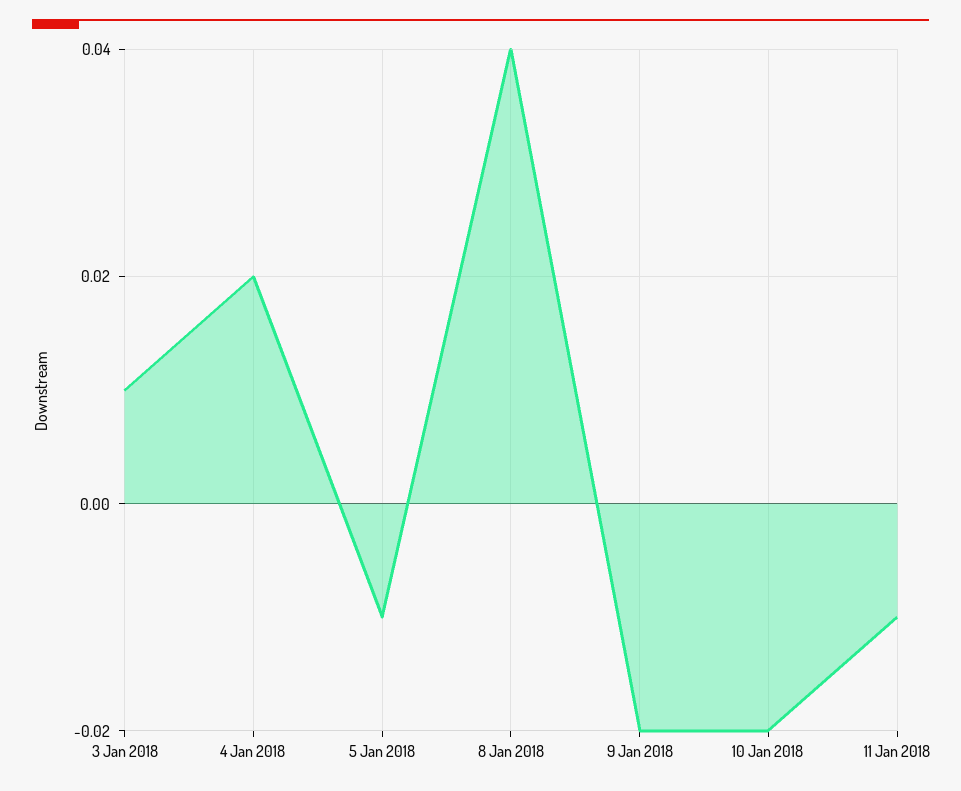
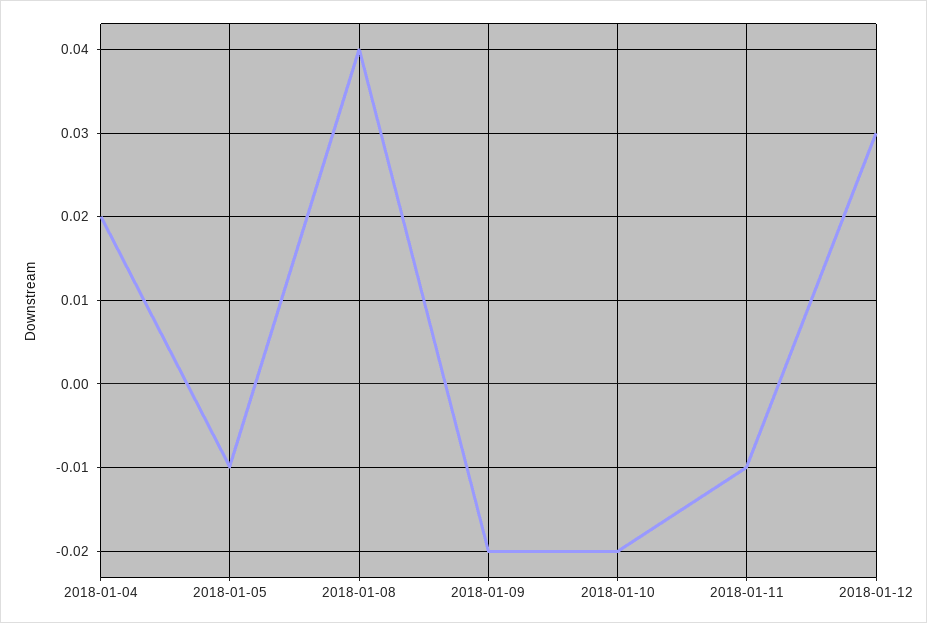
3 Jan 2018: 0.01 -> none
2018-01-12: none -> 0.03

